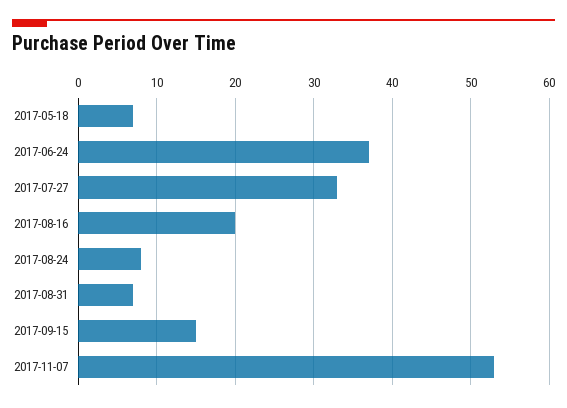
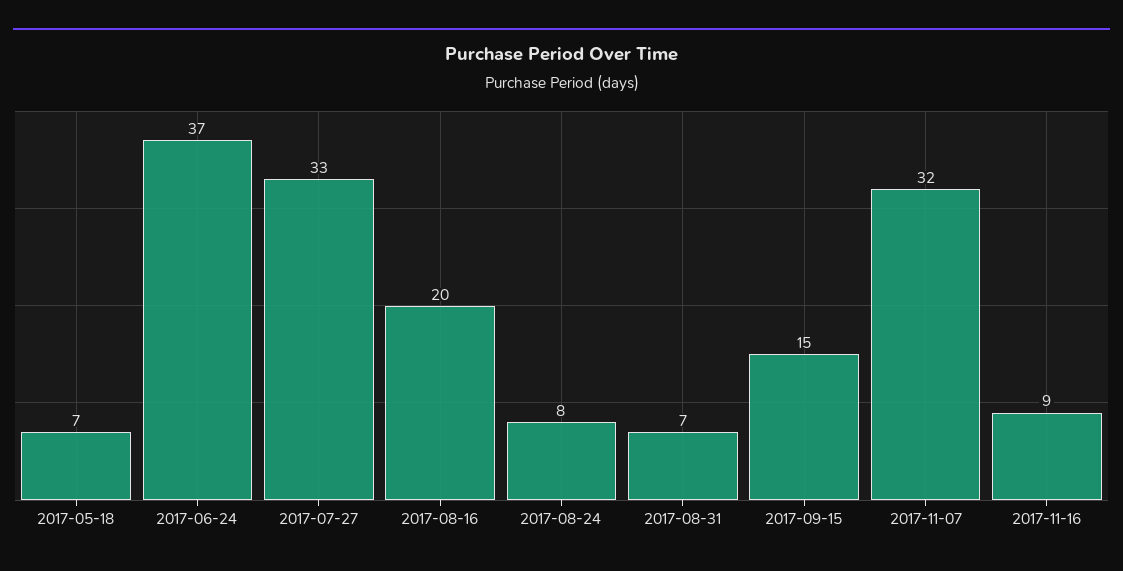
2017-11-07: 53 -> 32
2017-11-16: none -> 9

